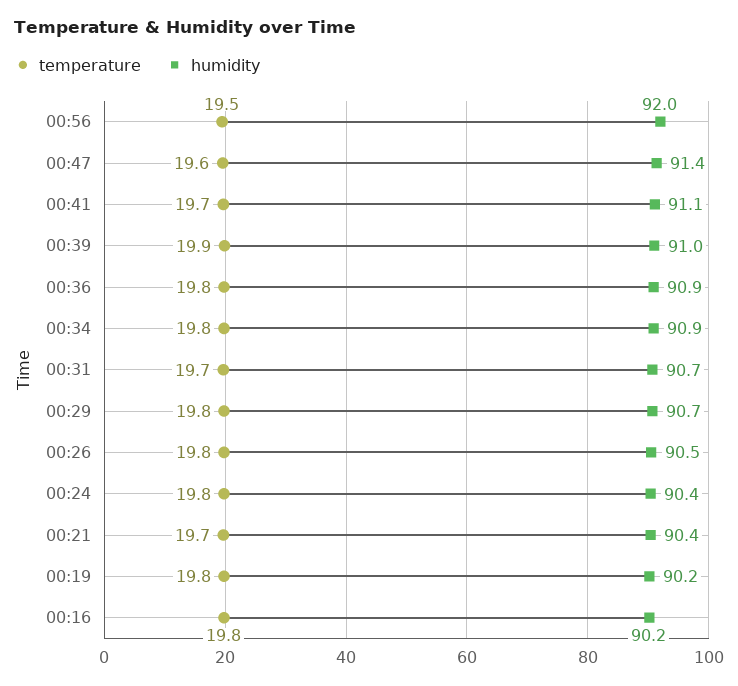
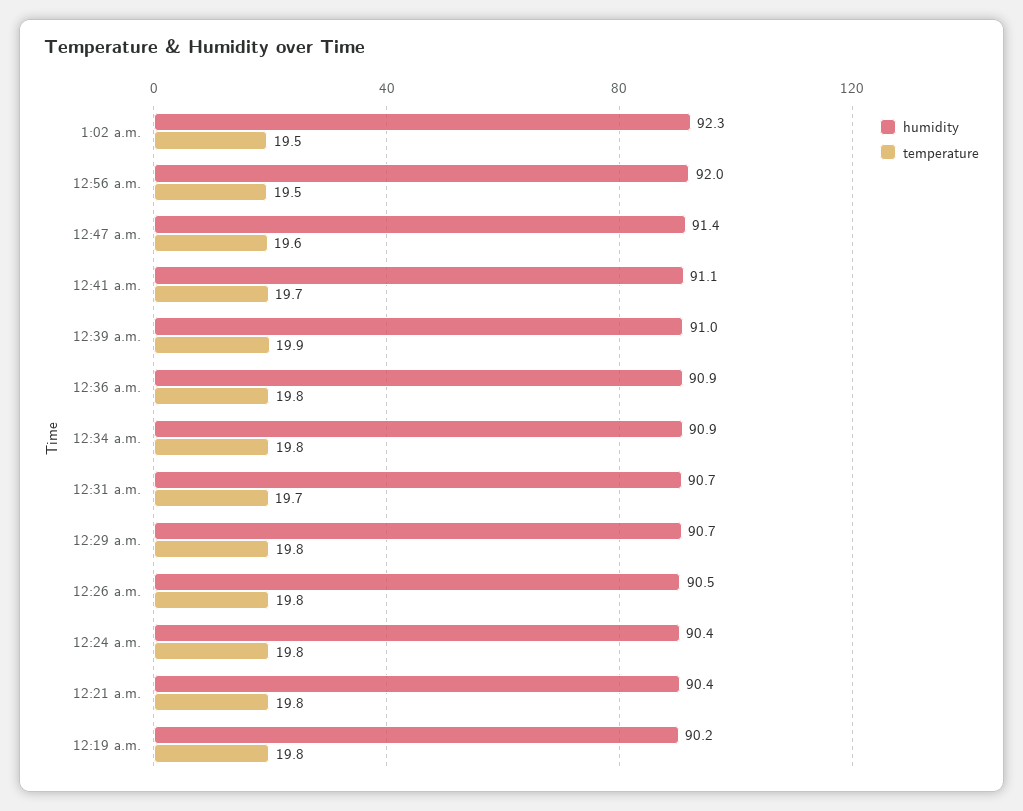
temperature, 00:21: 19.7 -> 19.8
temperature, 00:16: 19.8 -> none
humidity, 00:16: 90.2 -> none
humidity, 1:02 a.m.: none -> 92.3
temperature, 1:02 a.m.: none -> 19.5

